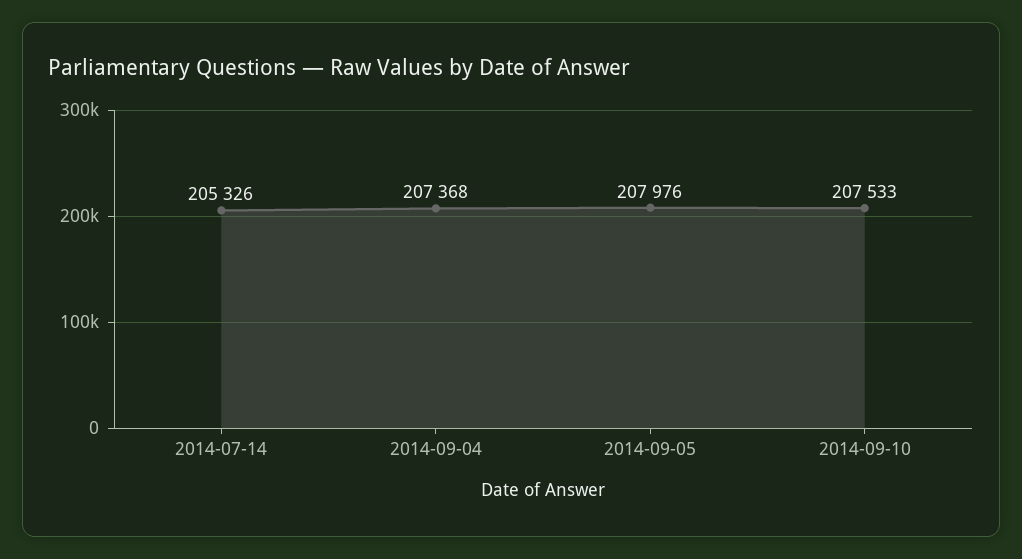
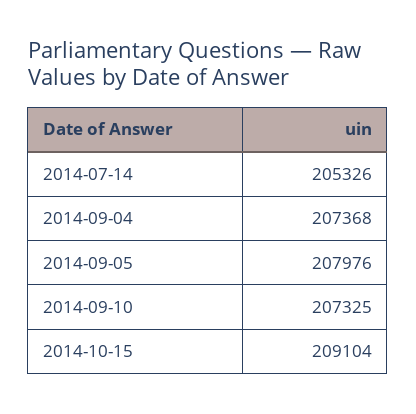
2014-09-10: 207533 -> 207325
2014-10-15: none -> 209104

